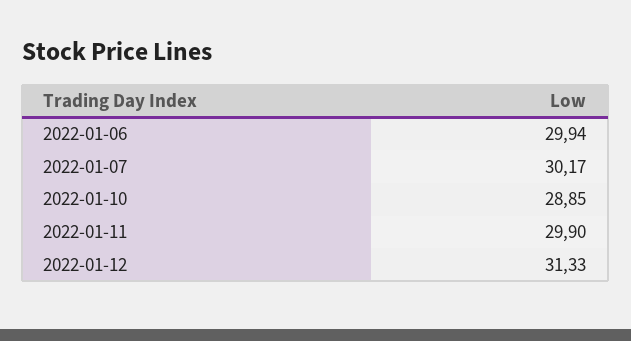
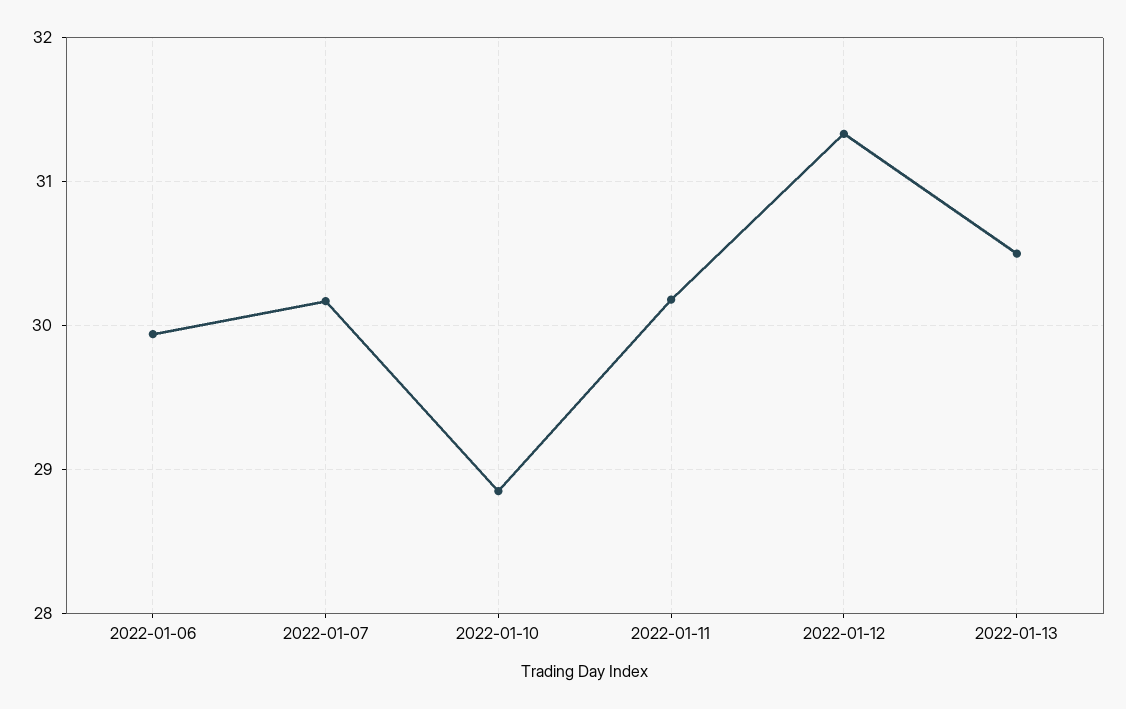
2022-01-11: 29.9 -> 30.2
2022-01-13: none -> 30.5

